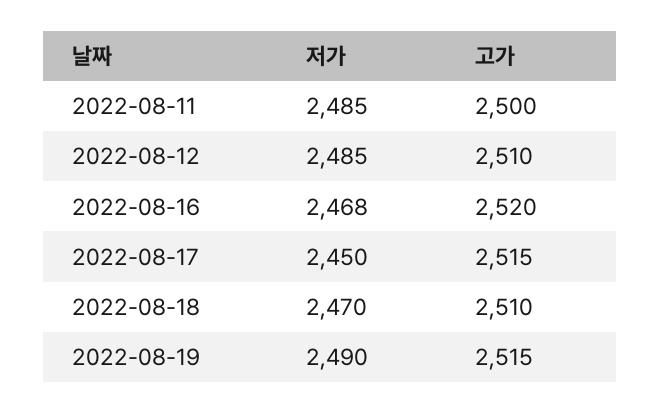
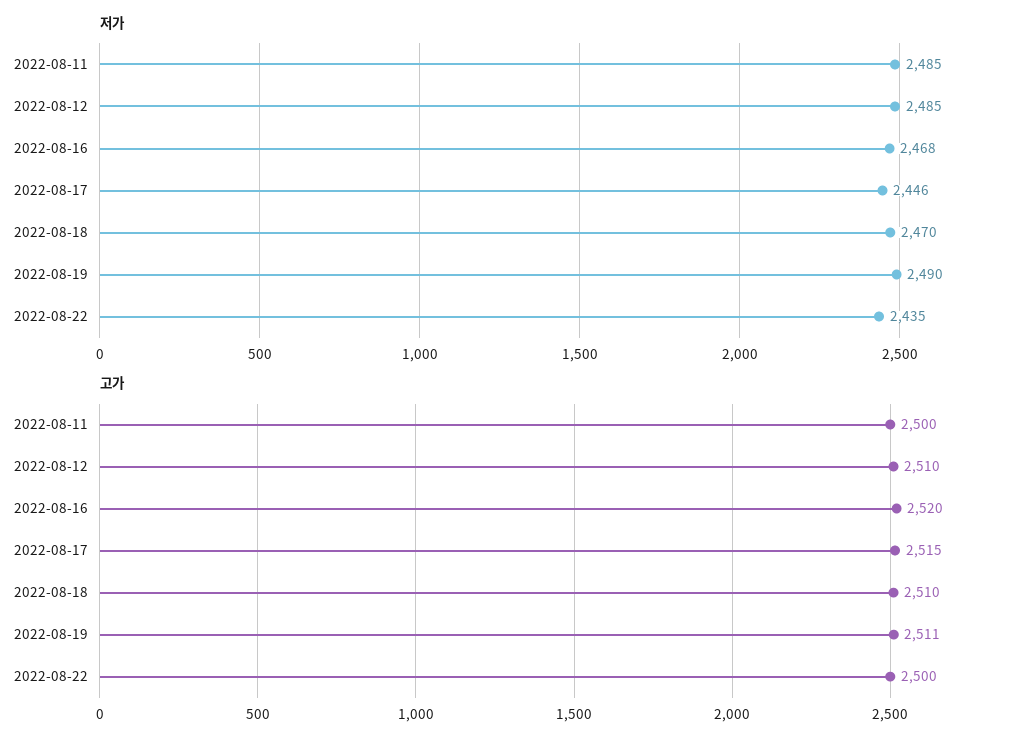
저가, 2022-08-17: 2450 -> 2446
고가, 2022-08-19: 2515 -> 2511
저가, 2022-08-22: none -> 2435
고가, 2022-08-22: none -> 2500

